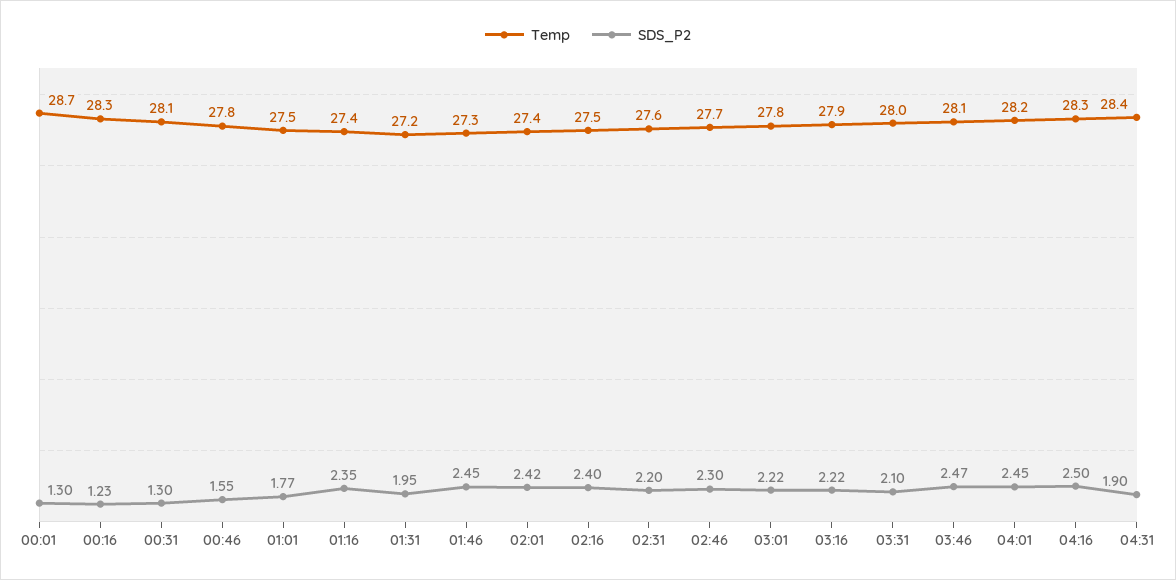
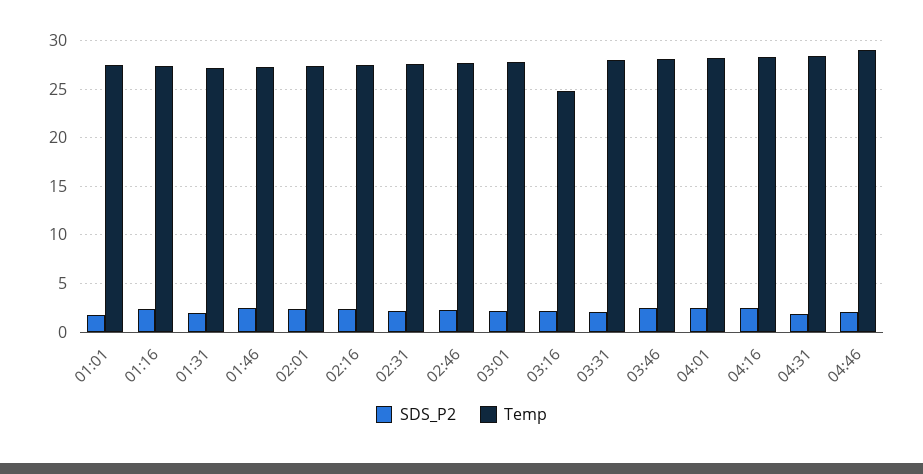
Temp, 00:01: 28.7 -> none
SDS_P2, 00:01: 1.3 -> none
Temp, 00:16: 28.3 -> none
SDS_P2, 00:16: 1.23 -> none
Temp, 00:31: 28.1 -> none
SDS_P2, 00:31: 1.3 -> none
Temp, 00:46: 27.8 -> none
SDS_P2, 00:46: 1.55 -> none
Temp, 03:16: 27.9 -> 25
SDS_P2, 04:46: none -> 2
Temp, 04:46: none -> 29

